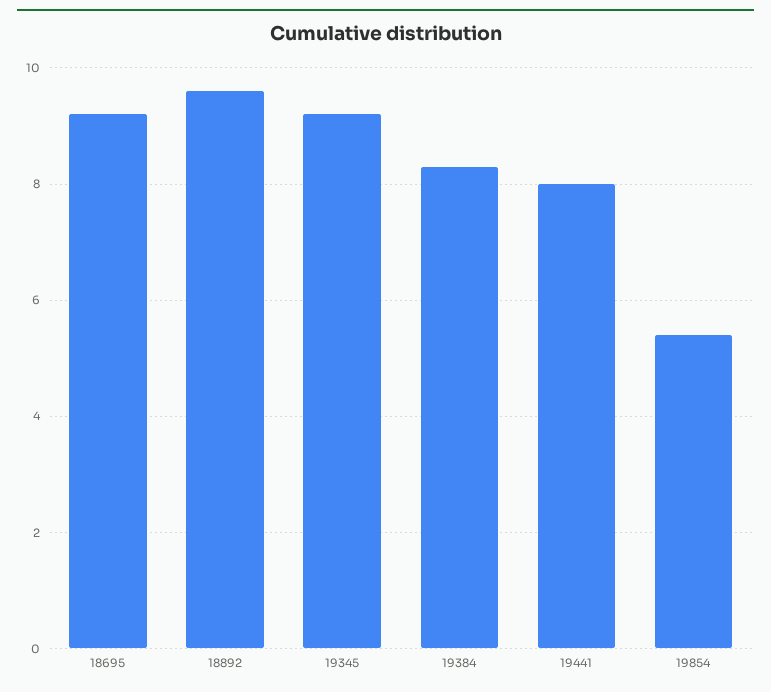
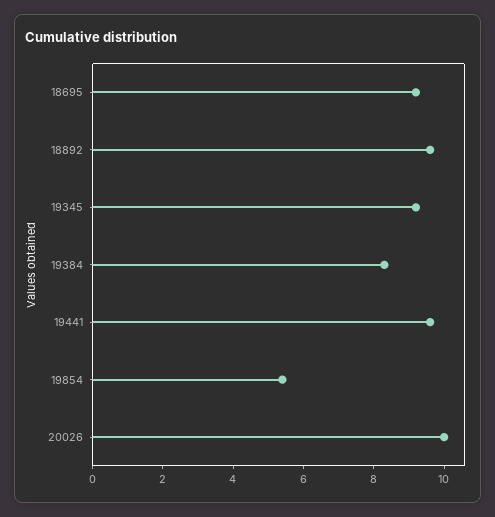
19441: 8 -> 9.5
20026: none -> 10

